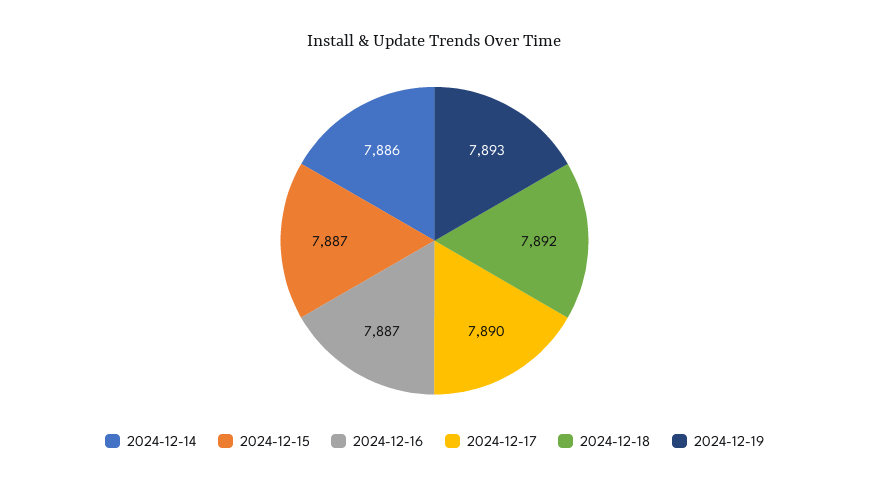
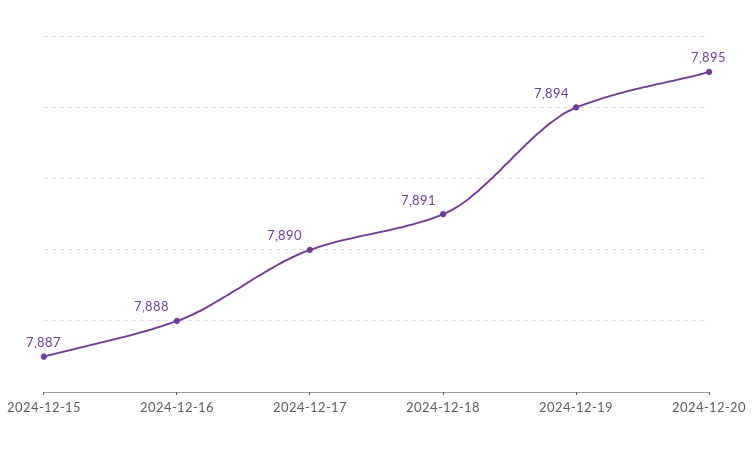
2024-12-14: 7886 -> none
2024-12-16: 7887 -> 7888
2024-12-18: 7892 -> 7891
2024-12-19: 7893 -> 7894
2024-12-20: none -> 7895

